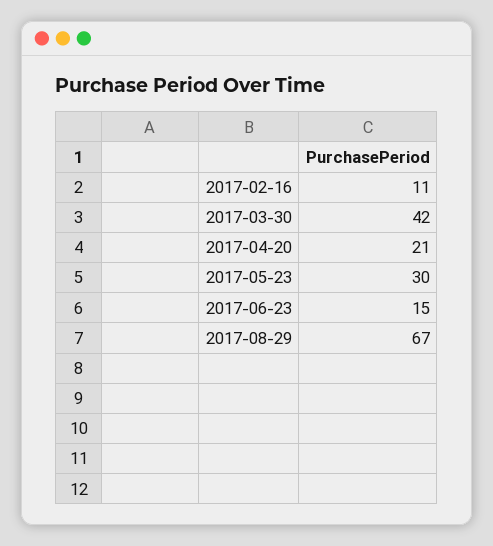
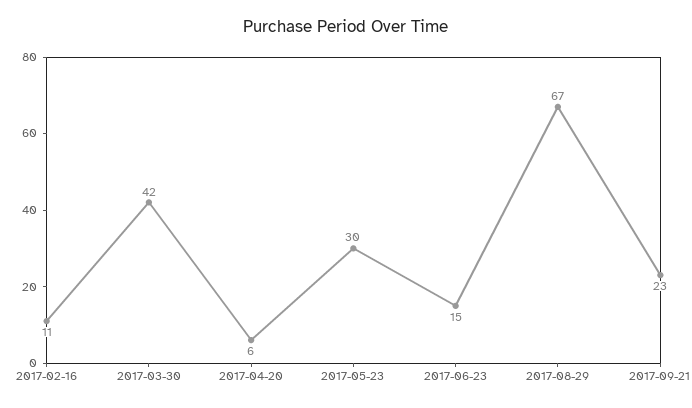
2017-04-20: 21 -> 6
2017-09-21: none -> 23

